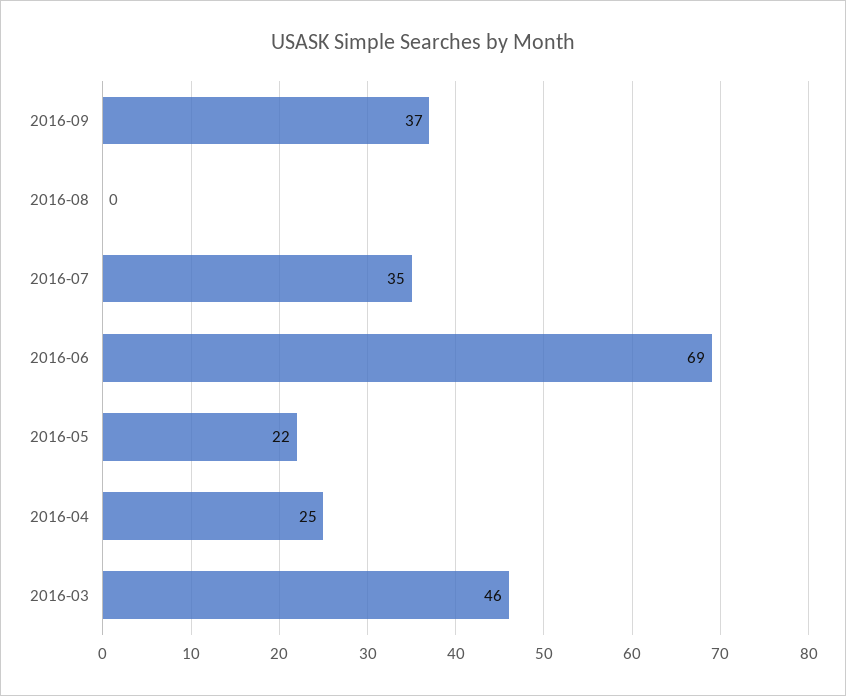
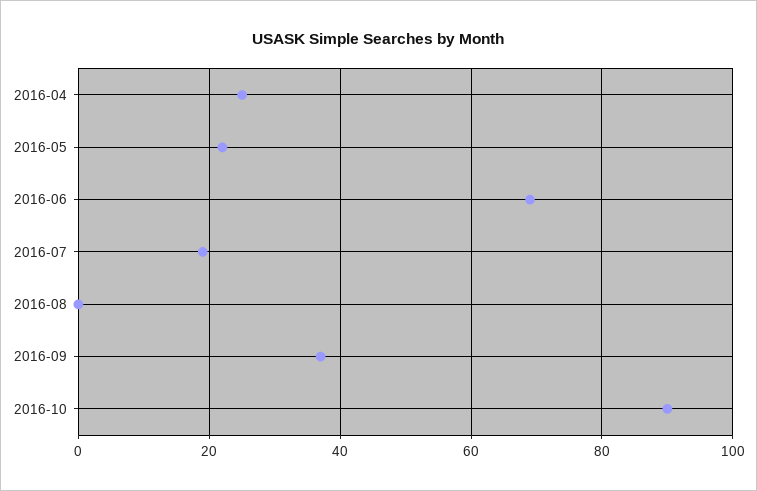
2016-07: 35 -> 20
2016-03: 46 -> none
2016-10: none -> 90

